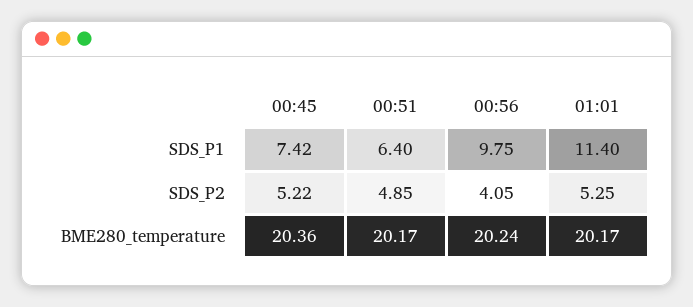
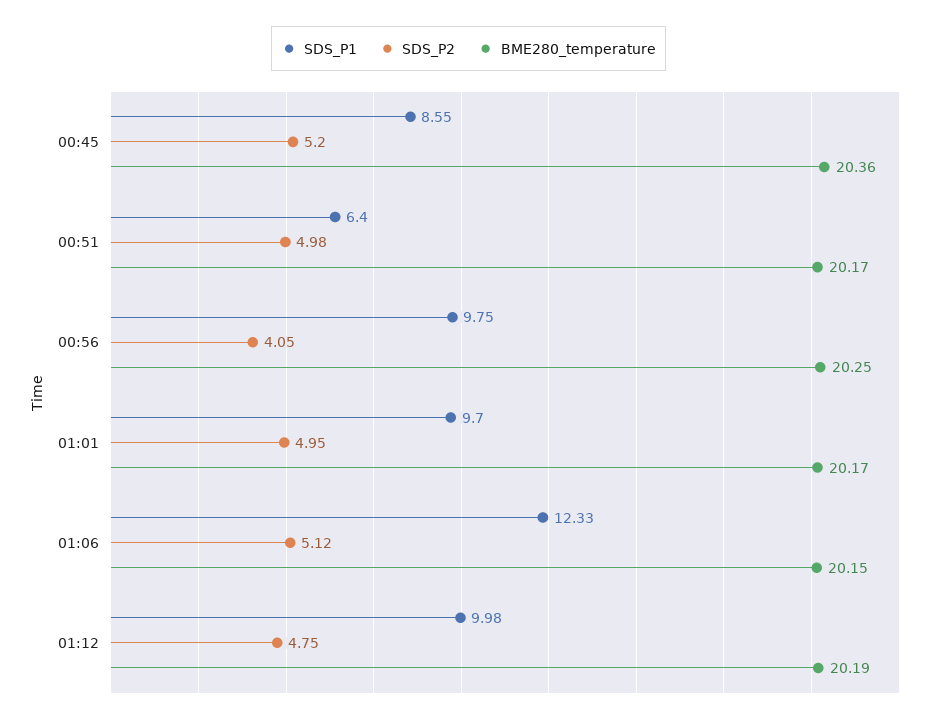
SDS_P1, 00:45: 7.42 -> 8.55
SDS_P1, 01:01: 11.4 -> 9.7
SDS_P2, 00:45: 5.22 -> 5.2
SDS_P2, 00:51: 4.85 -> 4.98
SDS_P2, 01:01: 5.25 -> 4.95
BME280_temperature, 00:56: 20.24 -> 20.25
SDS_P1, 01:06: none -> 12.33
SDS_P2, 01:06: none -> 5.12
BME280_temperature, 01:06: none -> 20.15
SDS_P1, 01:12: none -> 9.98
SDS_P2, 01:12: none -> 4.75
BME280_temperature, 01:12: none -> 20.19

